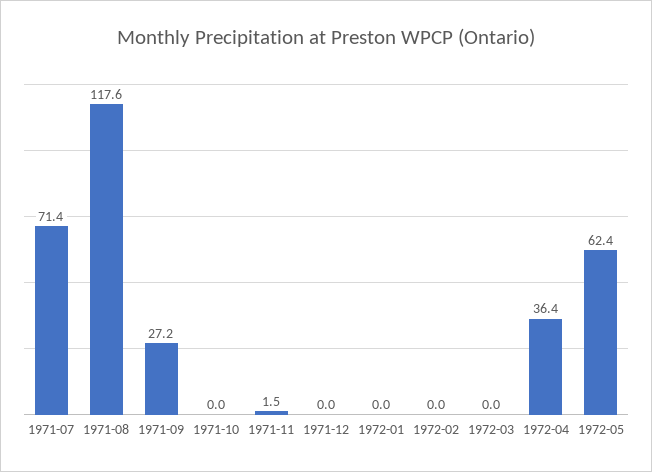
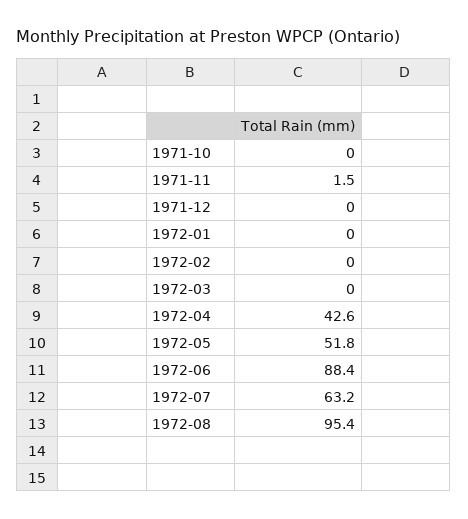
1971-07: 71.4 -> none
1971-08: 117.6 -> none
1971-09: 27.2 -> none
1972-04: 36.4 -> 42.6
1972-05: 62.4 -> 51.8
1972-06: none -> 88.4
1972-07: none -> 63.2
1972-08: none -> 95.4

